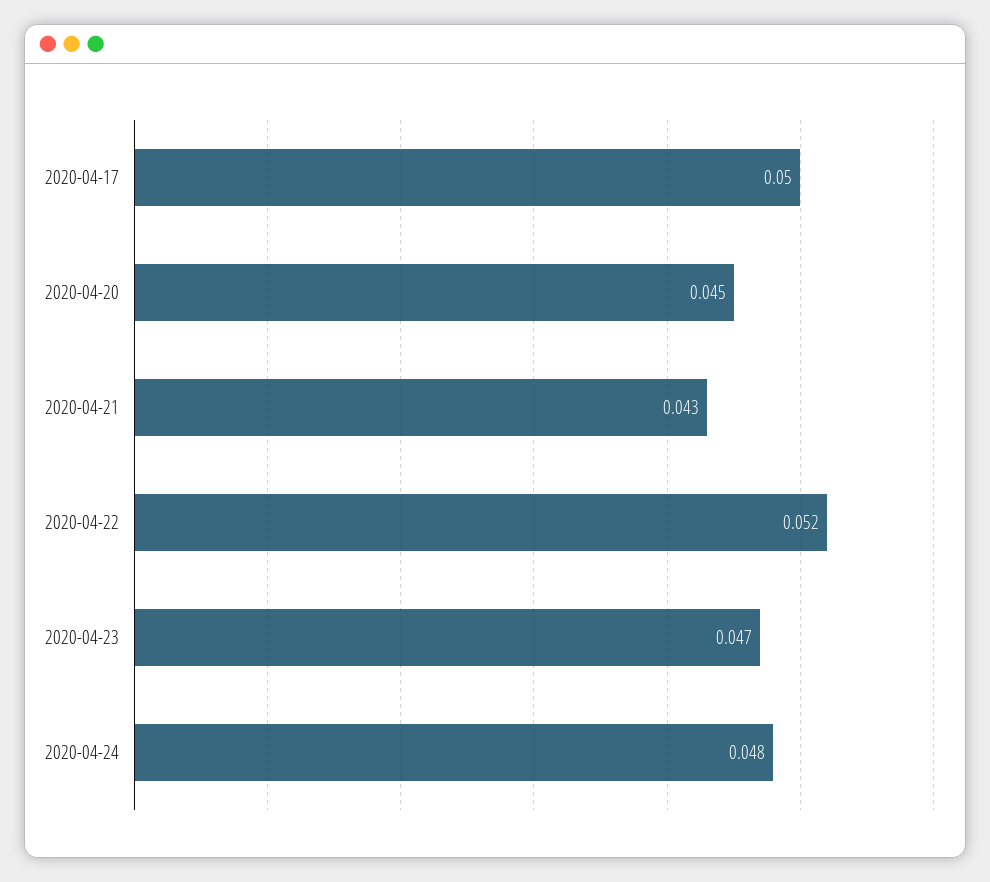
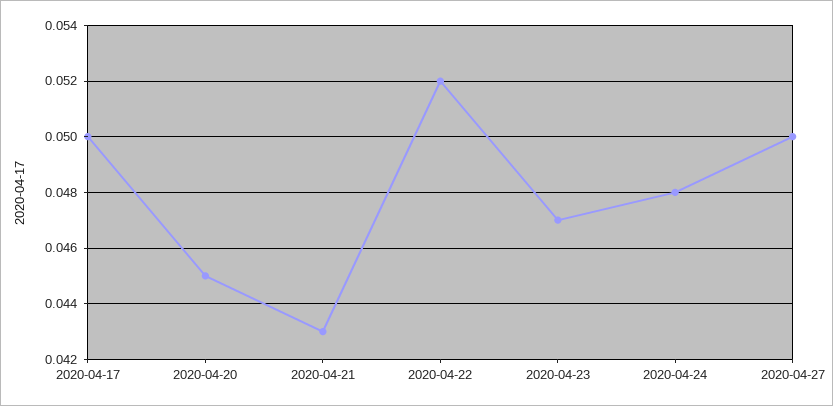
2020-04-27: none -> 0.05

